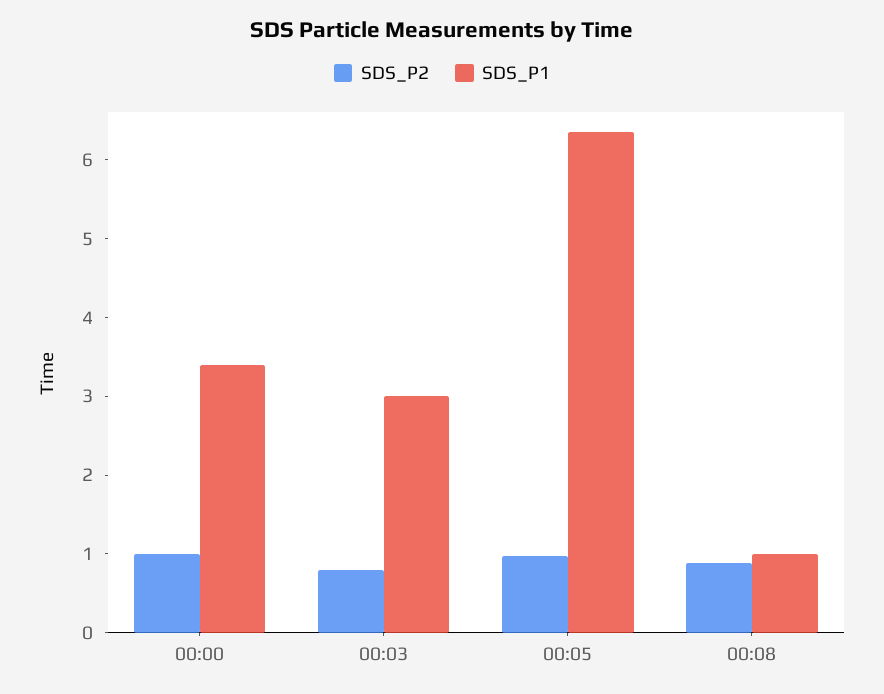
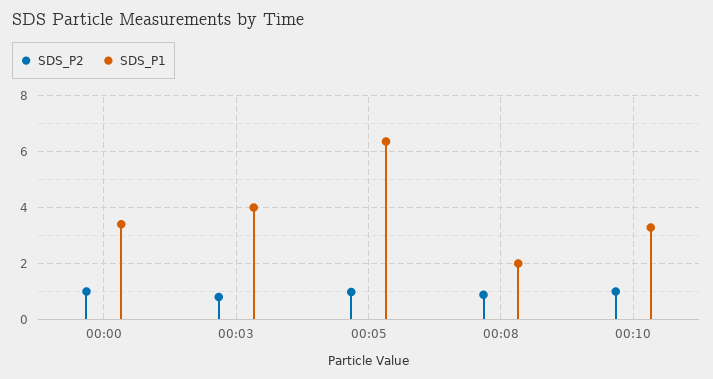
SDS_P1, 00:03: 3 -> 4
SDS_P1, 00:08: 1 -> 2
SDS_P2, 00:10: none -> 1
SDS_P1, 00:10: none -> 3.25

